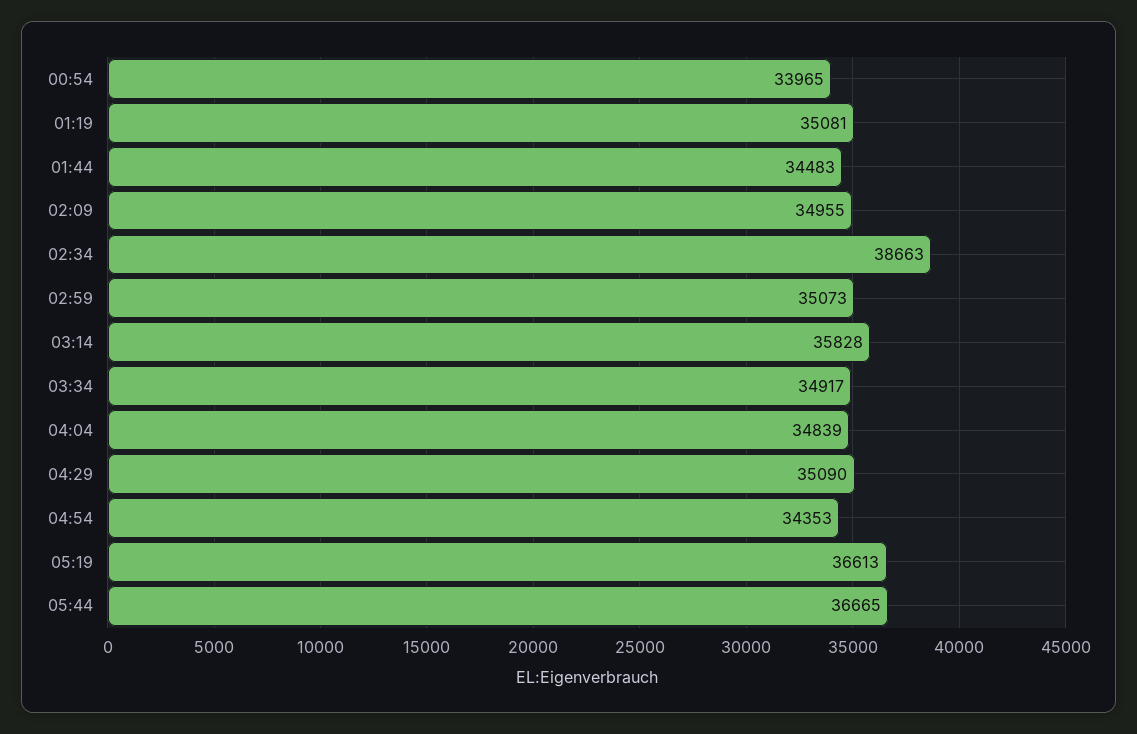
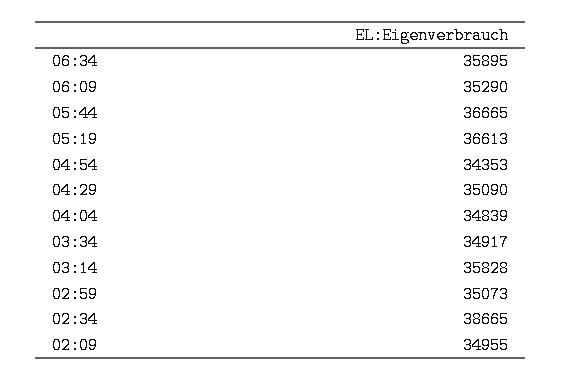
00:54: 33965 -> none
01:19: 35081 -> none
01:44: 34483 -> none
02:34: 38663 -> 38665
06:34: none -> 35895
06:09: none -> 35290

